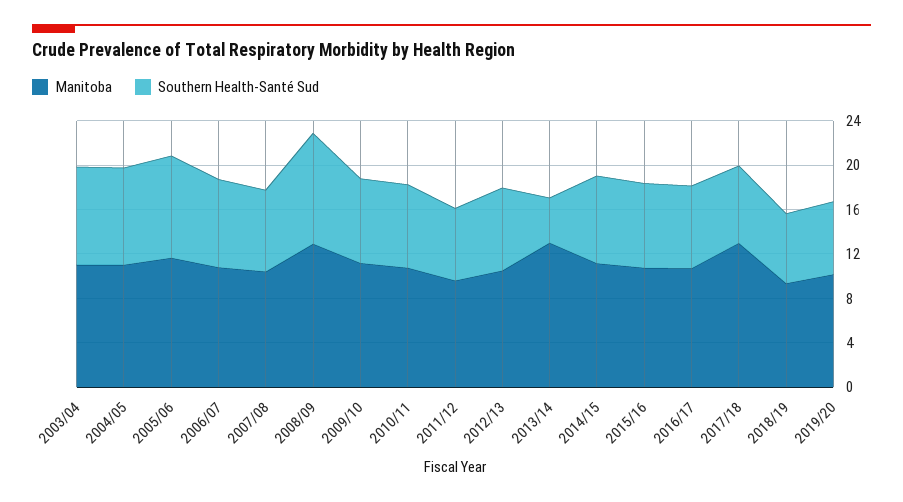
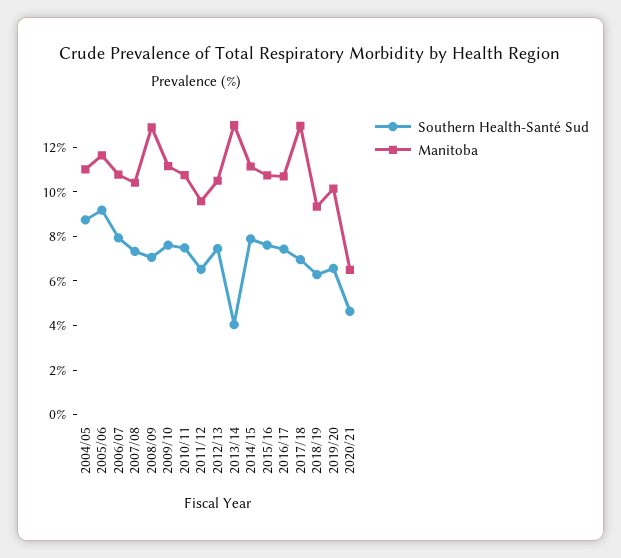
Manitoba, 2003/04: 11 -> none
Southern Health-Santé Sud, 2003/04: 9 -> none
Southern Health-Santé Sud, 2008/09: 10 -> 7
Southern Health-Santé Sud, 2020/21: none -> 4.5
Manitoba, 2020/21: none -> 6.5

